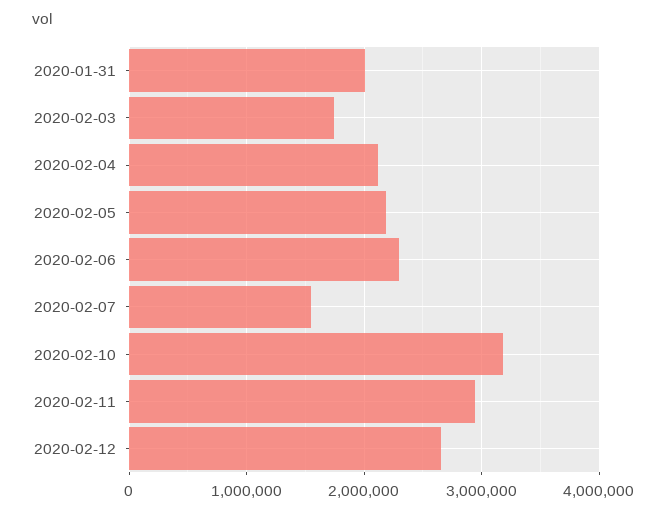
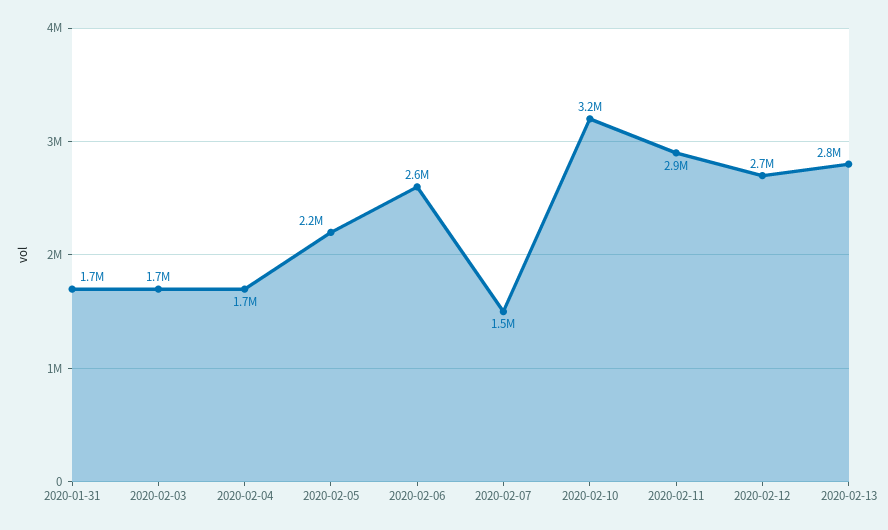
2020-01-31: 2000000 -> 1700000
2020-02-04: 2100000 -> 1700000
2020-02-06: 2300000 -> 2600000
2020-02-13: none -> 2800000

